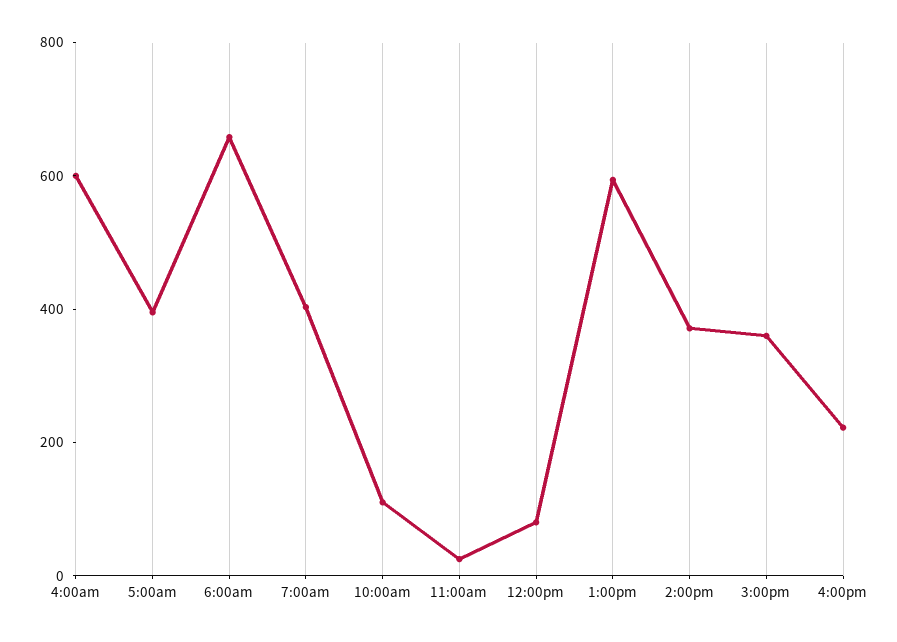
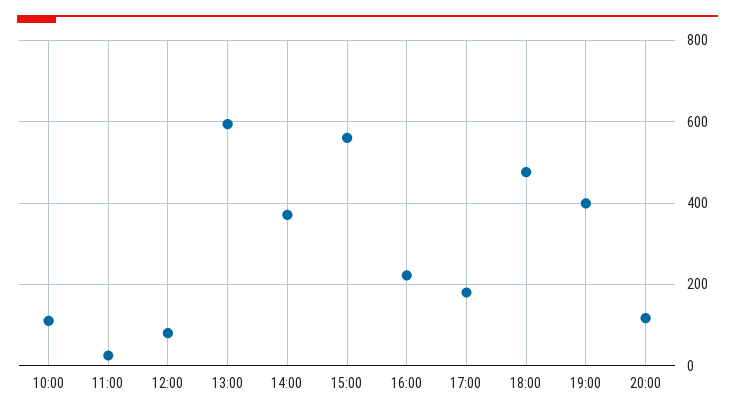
4:00am: 600 -> none
5:00am: 400 -> none
6:00am: 650 -> none
7:00am: 400 -> none
3:00pm: 350 -> 560
17:00: none -> 180
18:00: none -> 480
19:00: none -> 400
20:00: none -> 120

